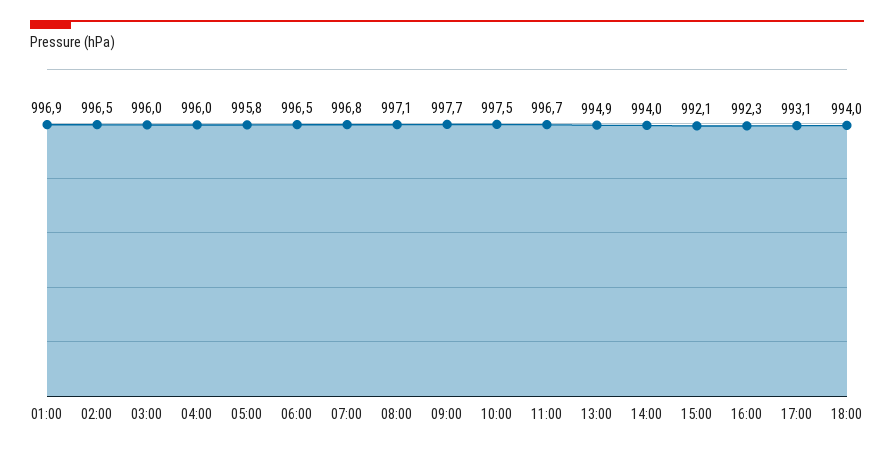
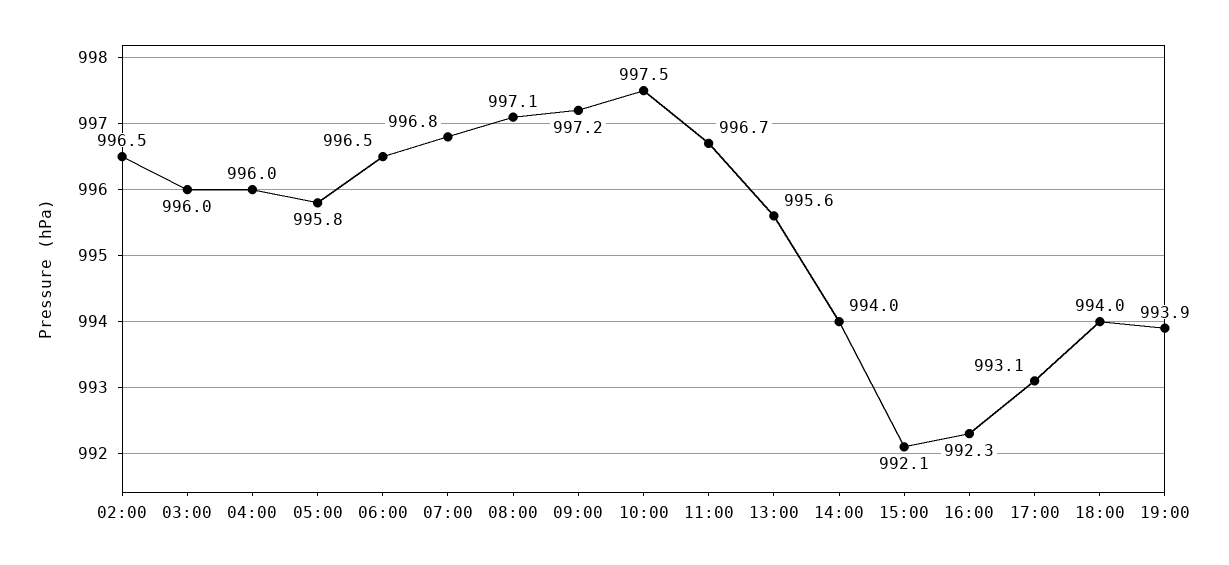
01:00: 996.9 -> none
09:00: 997.7 -> 997.2
13:00: 994.9 -> 995.6
19:00: none -> 993.9

